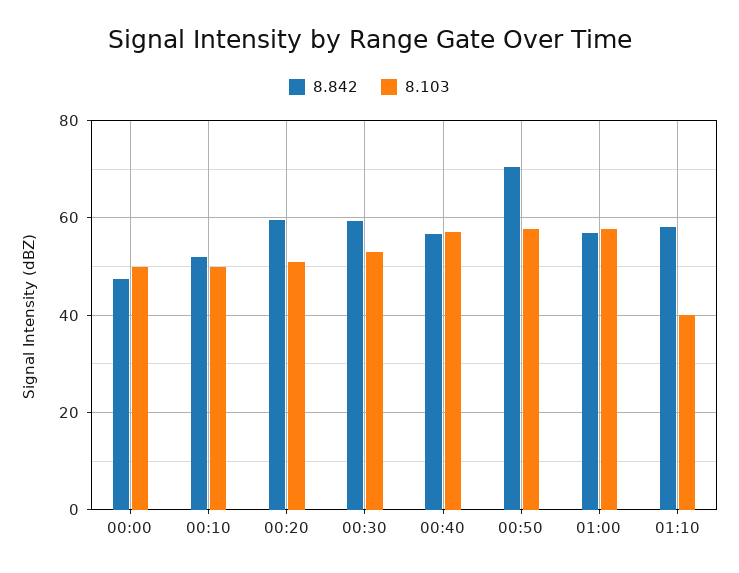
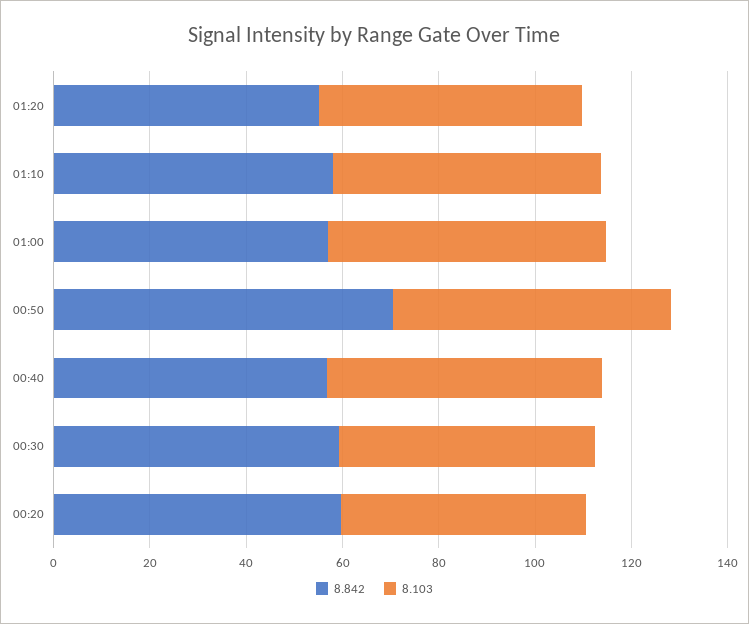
8.842, 00:00: 48 -> none
8.103, 00:00: 50 -> none
8.842, 00:10: 52 -> none
8.103, 00:10: 50 -> none
8.103, 01:10: 40 -> 55
8.842, 01:20: none -> 55
8.103, 01:20: none -> 55

